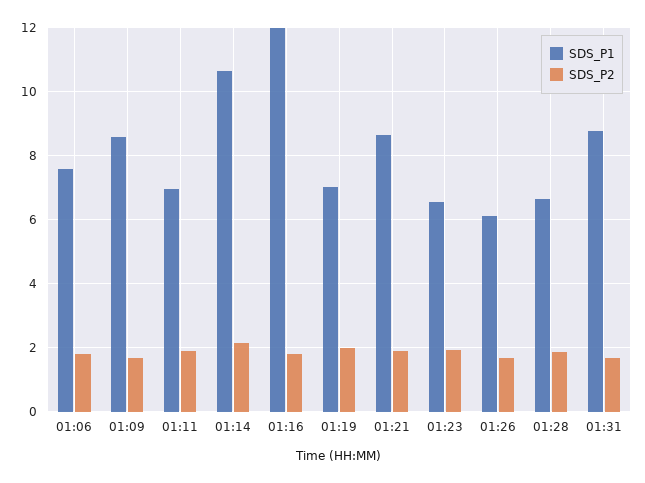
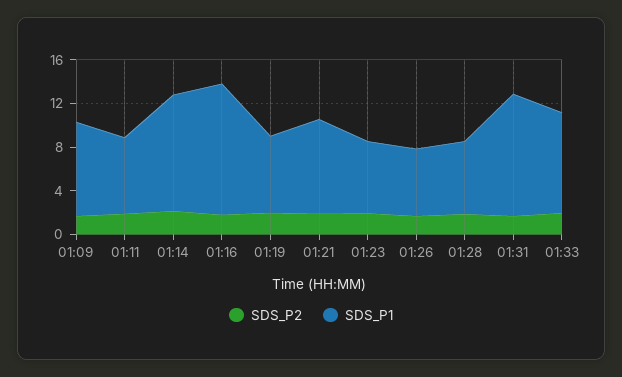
SDS_P1, 01:06: 7.6 -> none
SDS_P2, 01:06: 1.8 -> none
SDS_P1, 01:31: 8.8 -> 11
SDS_P2, 01:33: none -> 2
SDS_P1, 01:33: none -> 9

